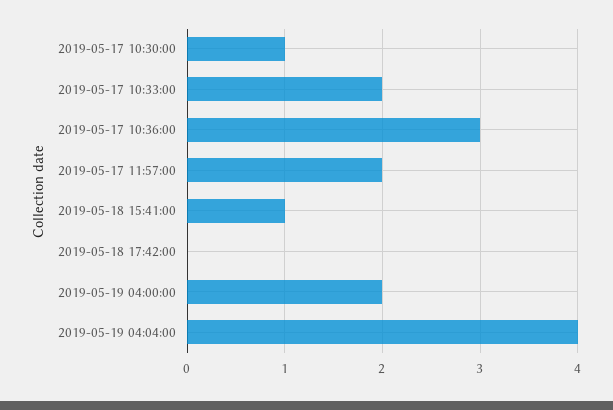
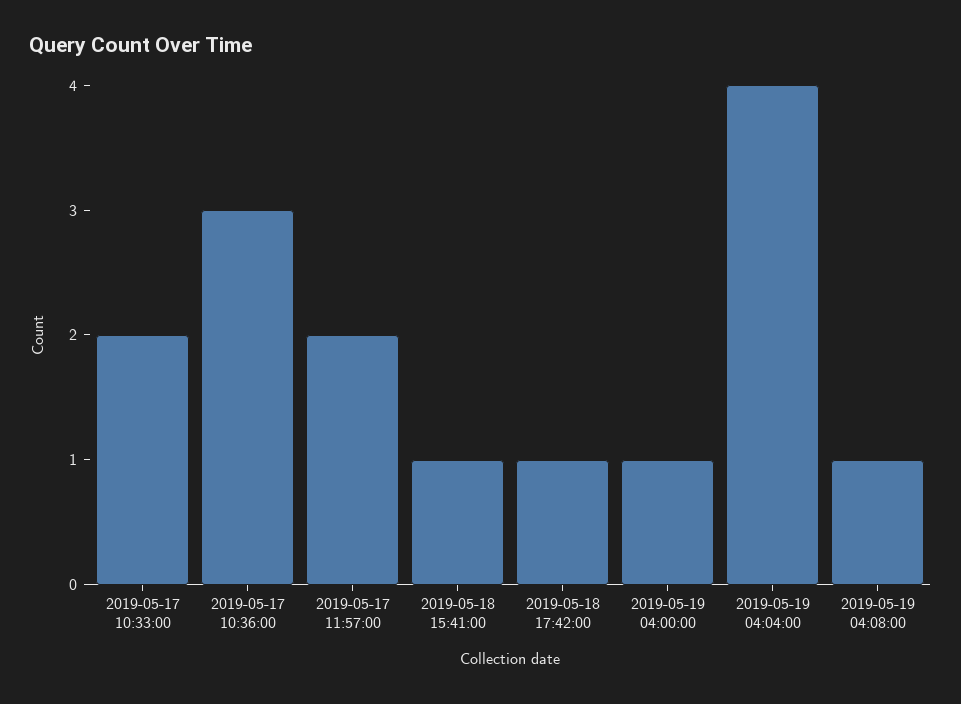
2019-05-17 10:30:00: 1 -> none
2019-05-18 17:42:00: 0 -> 1
2019-05-19 04:00:00: 2 -> 1
2019-05-19 04:08:00: none -> 1

